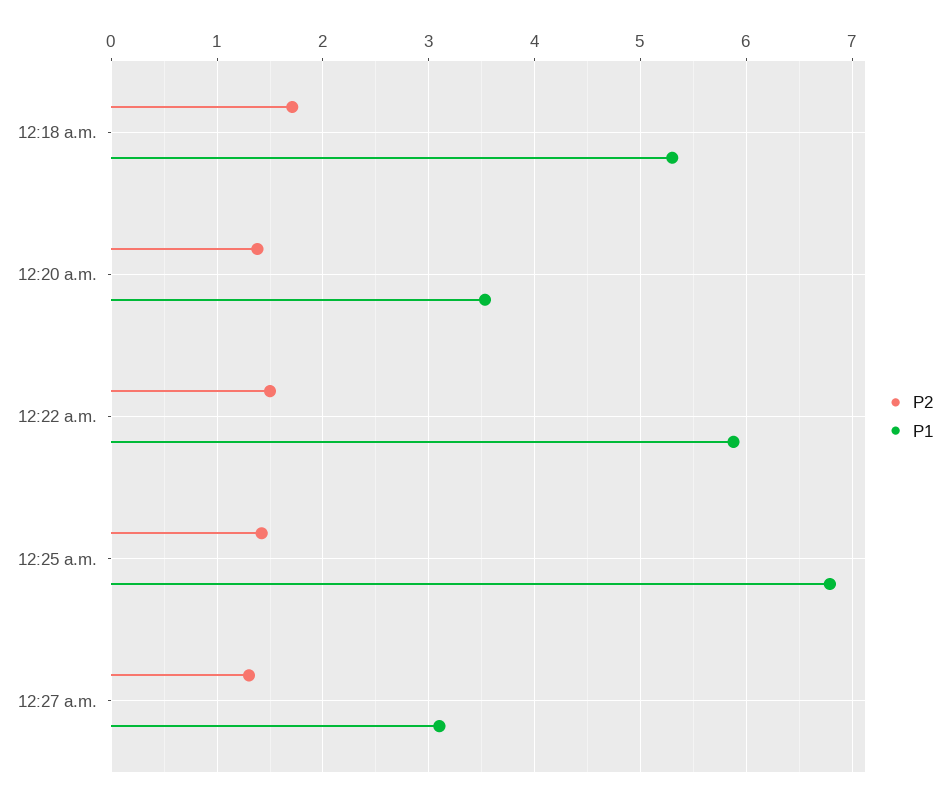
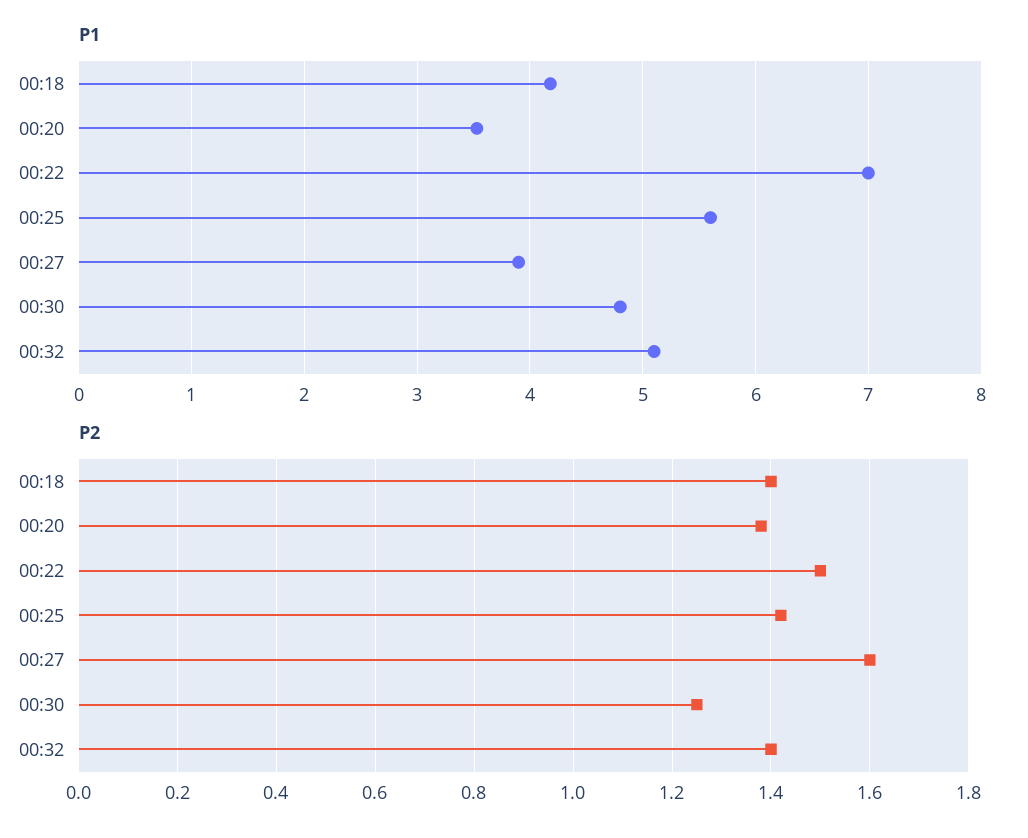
P2, 12:18 a.m.: 1.7 -> 1.4
P1, 12:18 a.m.: 5.3 -> 4.2
P1, 12:22 a.m.: 5.9 -> 7
P1, 12:25 a.m.: 6.8 -> 5.6
P2, 12:27 a.m.: 1.3 -> 1.6
P1, 12:27 a.m.: 3.1 -> 3.9
P1, 00:30: none -> 4.8
P1, 00:32: none -> 5.1
P2, 00:30: none -> 1.25
P2, 00:32: none -> 1.4

